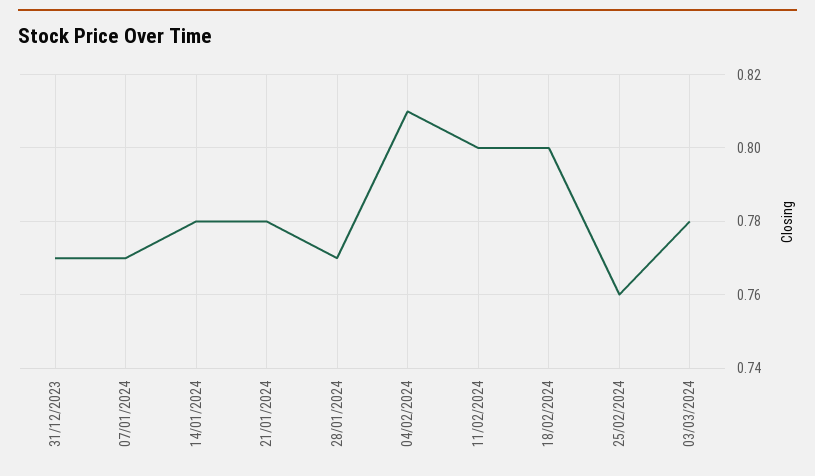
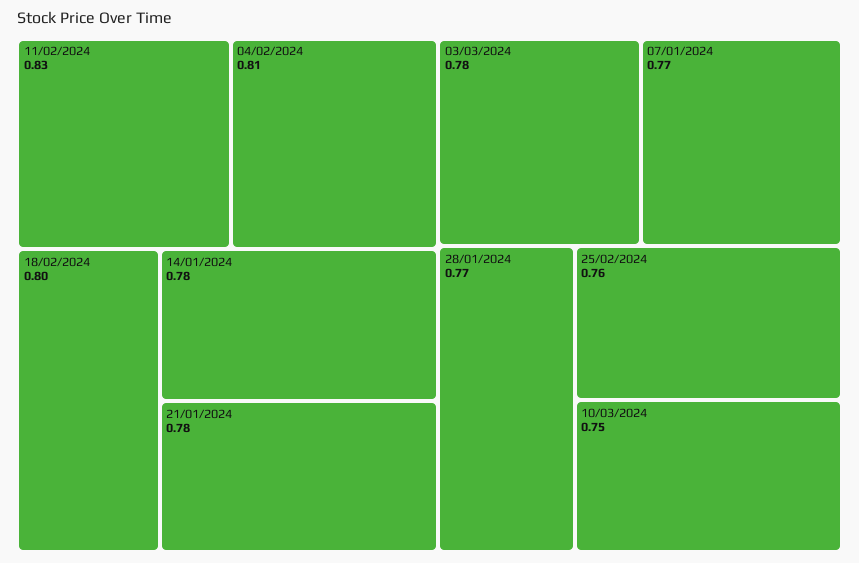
31/12/2023: 0.77 -> none
11/02/2024: 0.8 -> 0.83
10/03/2024: none -> 0.75

